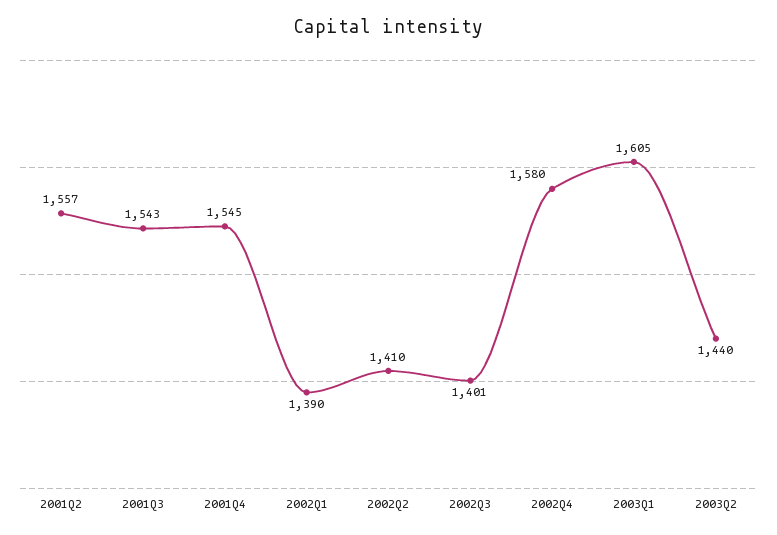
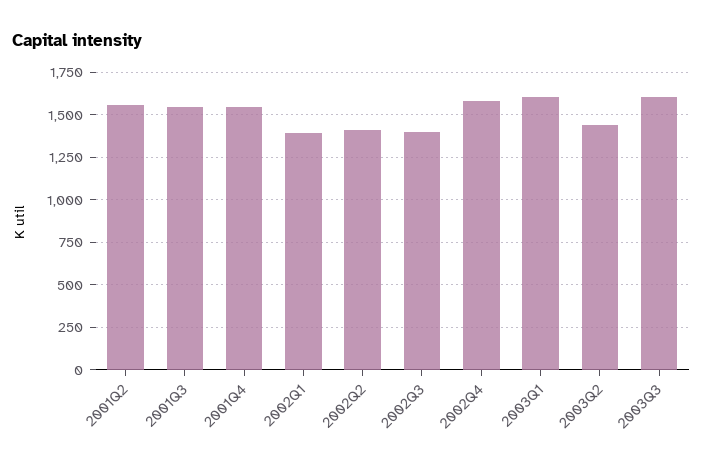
2003Q3: none -> 1600

